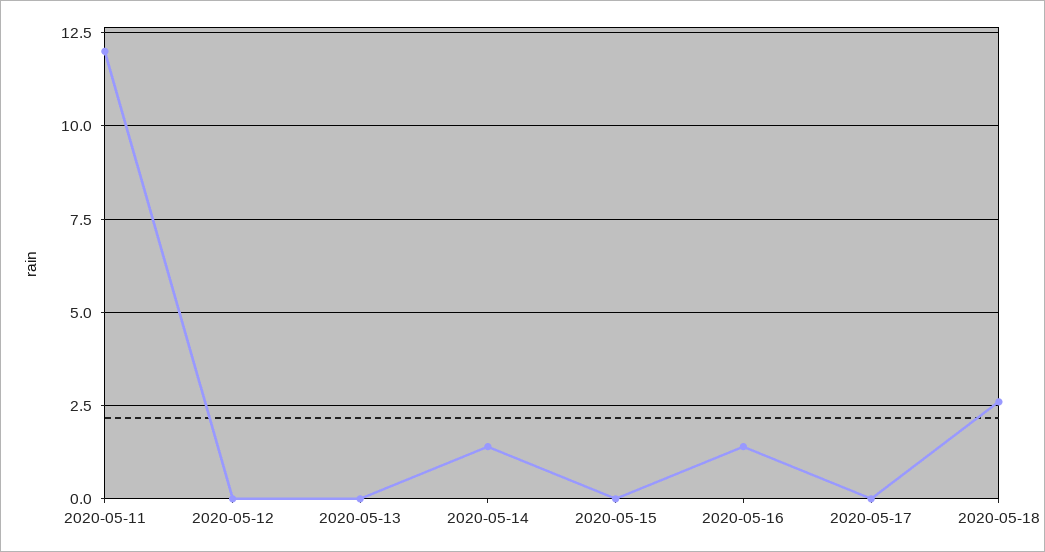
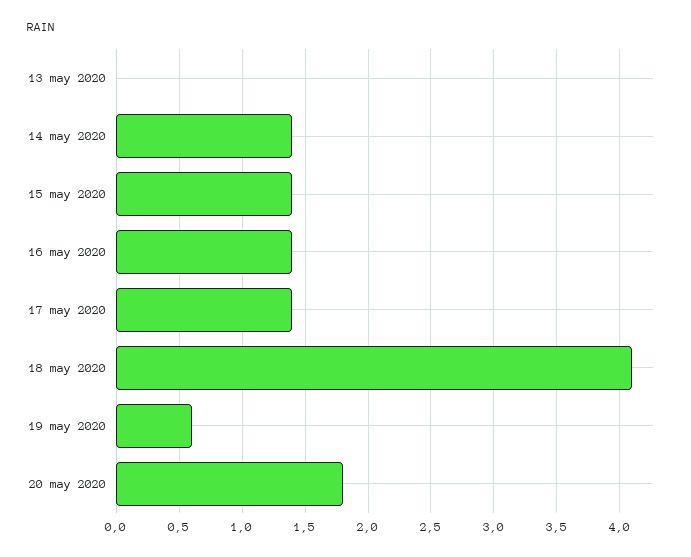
2020-05-11: 12 -> none
2020-05-12: 0 -> none
2020-05-15: 0 -> 1.4
2020-05-17: 0 -> 1.4
2020-05-18: 2.5 -> 4.1
19 may 2020: none -> 0.6
20 may 2020: none -> 1.8

